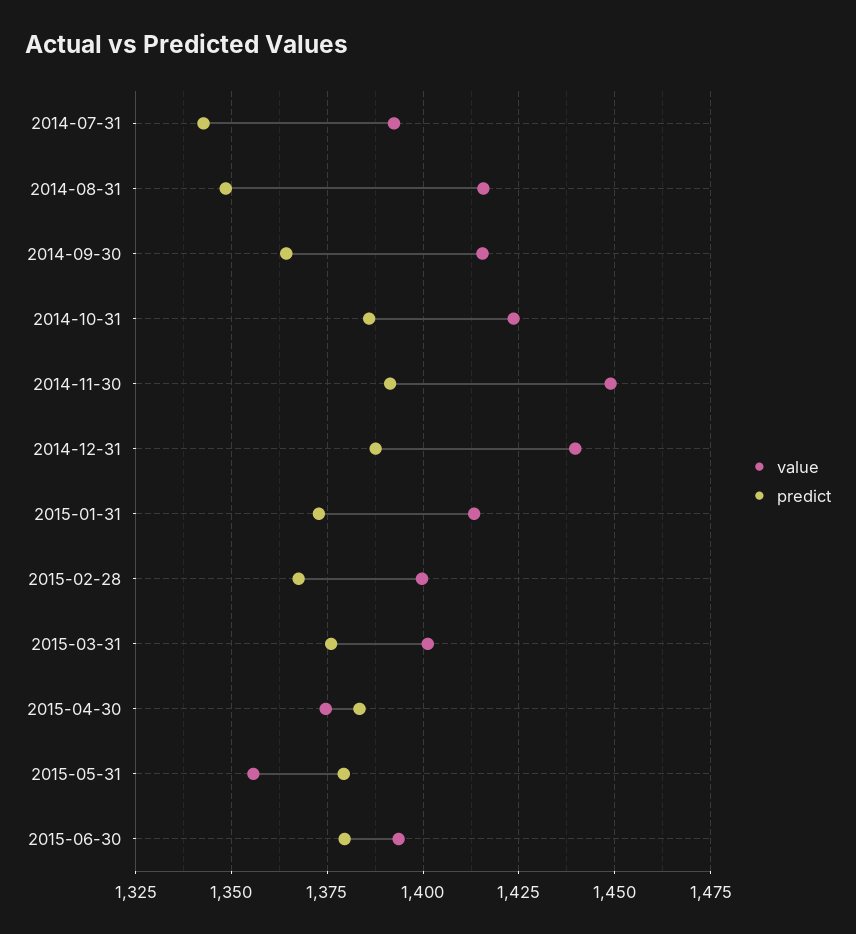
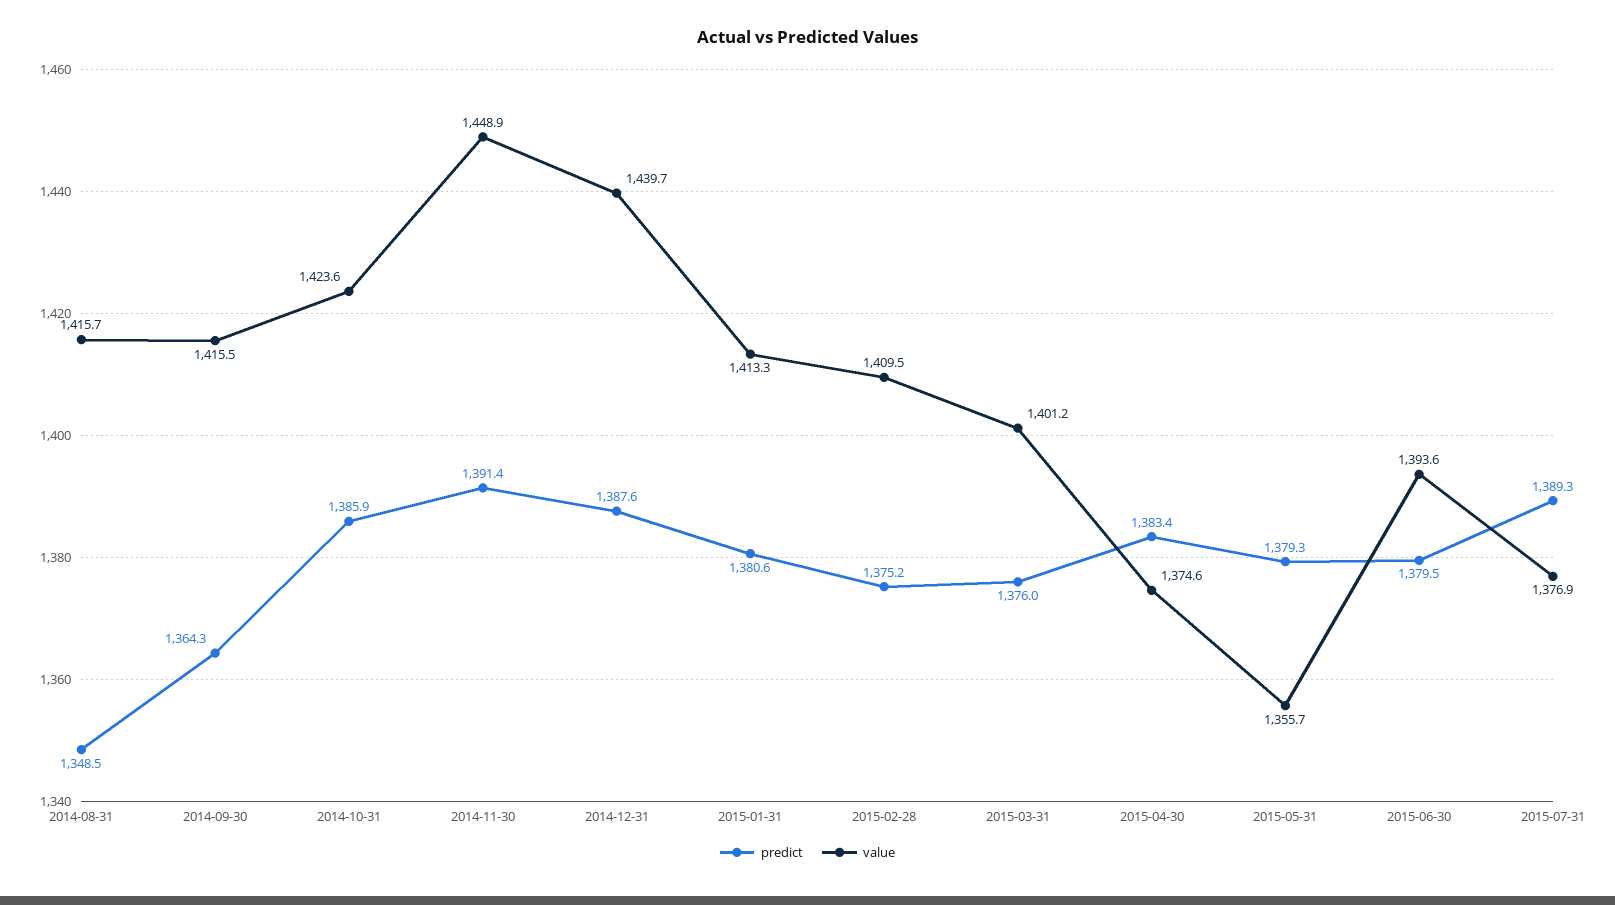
value, 2014-07-31: 1392.5 -> none
predict, 2014-07-31: 1342.5 -> none
predict, 2015-01-31: 1372.5 -> 1380.6
value, 2015-02-28: 1400 -> 1409.5
predict, 2015-02-28: 1367.5 -> 1375.2
predict, 2015-07-31: none -> 1389.3
value, 2015-07-31: none -> 1376.9

